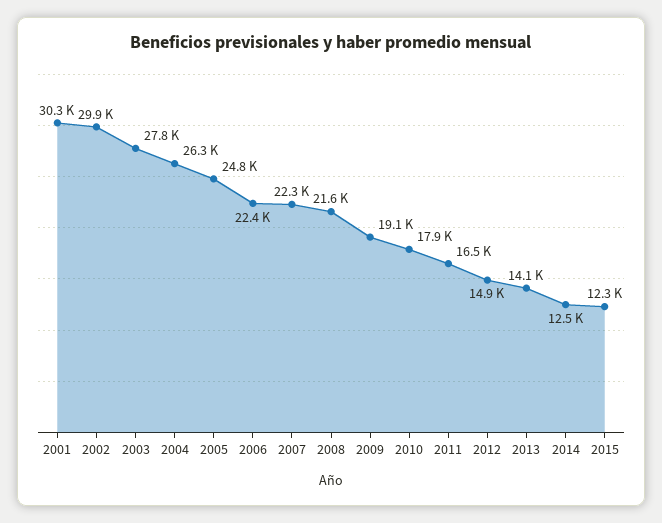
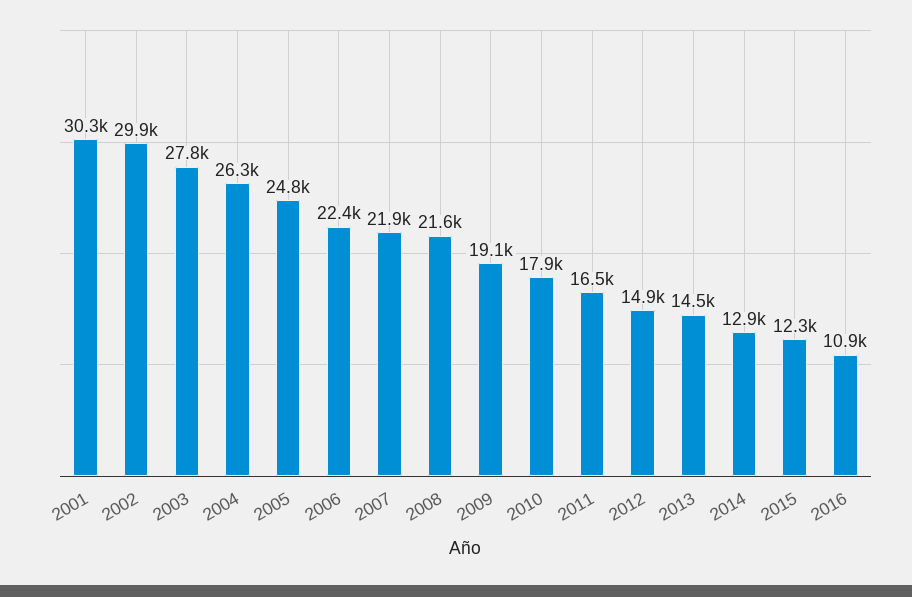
2007: 22300 -> 21900
2013: 14100 -> 14500
2014: 12500 -> 12900
2016: none -> 10900

